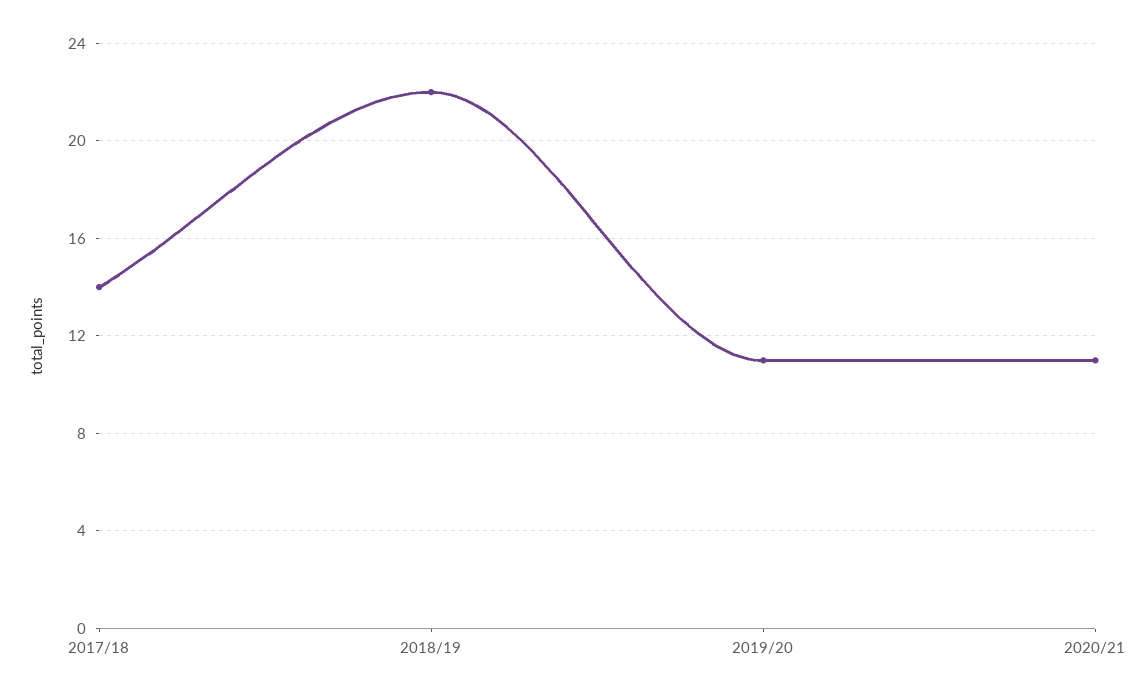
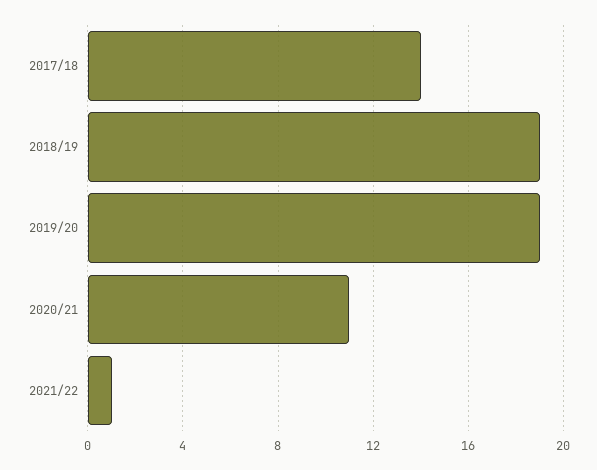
2018/19: 22 -> 19
2019/20: 11 -> 19
2021/22: none -> 1

